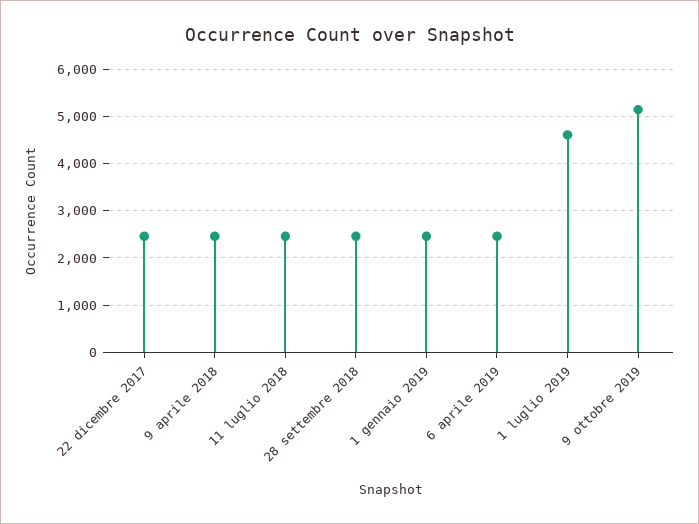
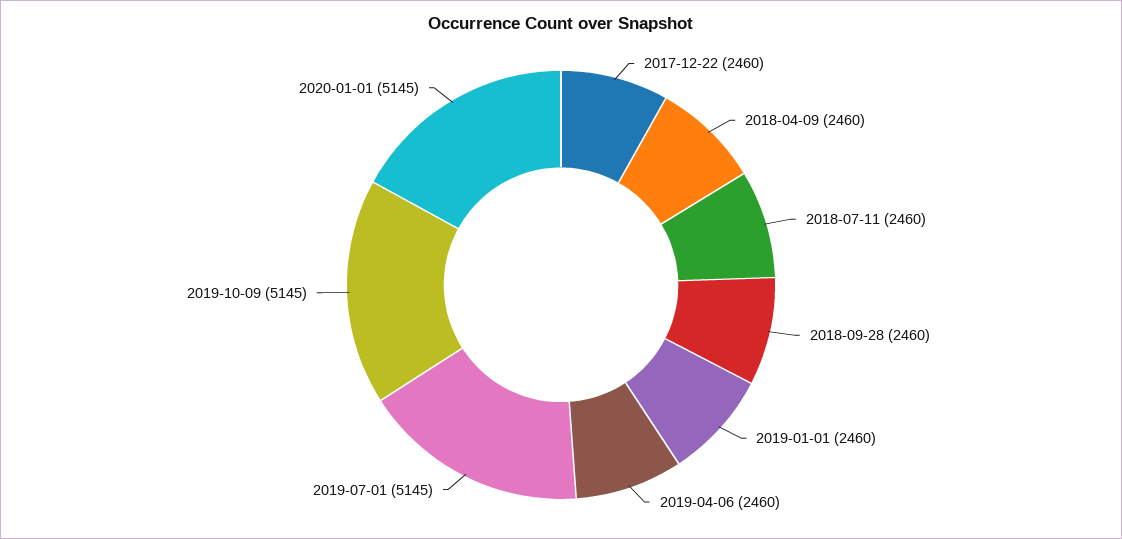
1 luglio 2019: 4600 -> 5145
2020-01-01: none -> 5145

